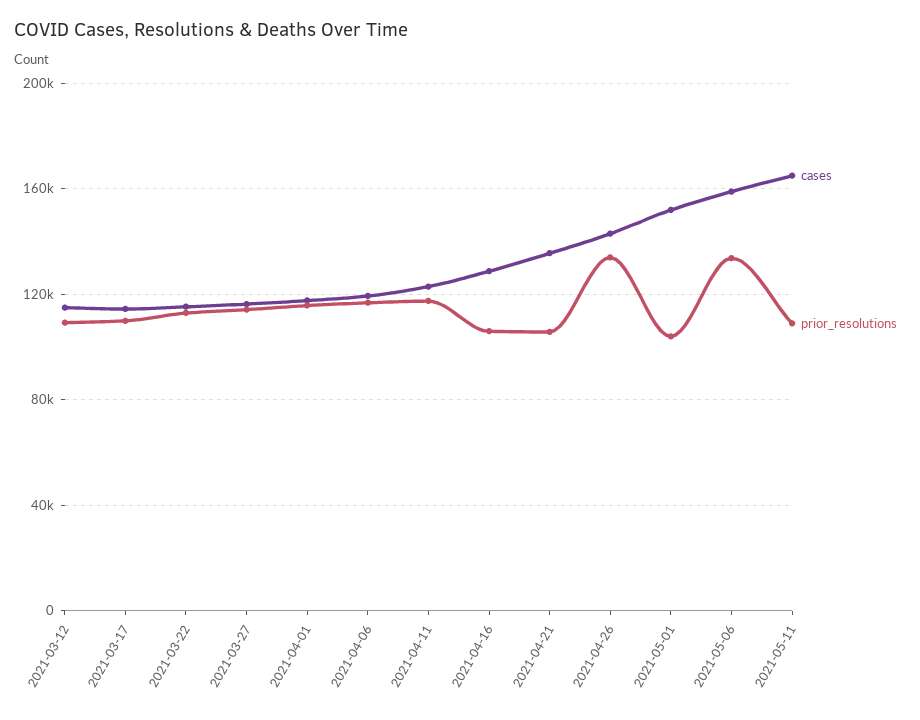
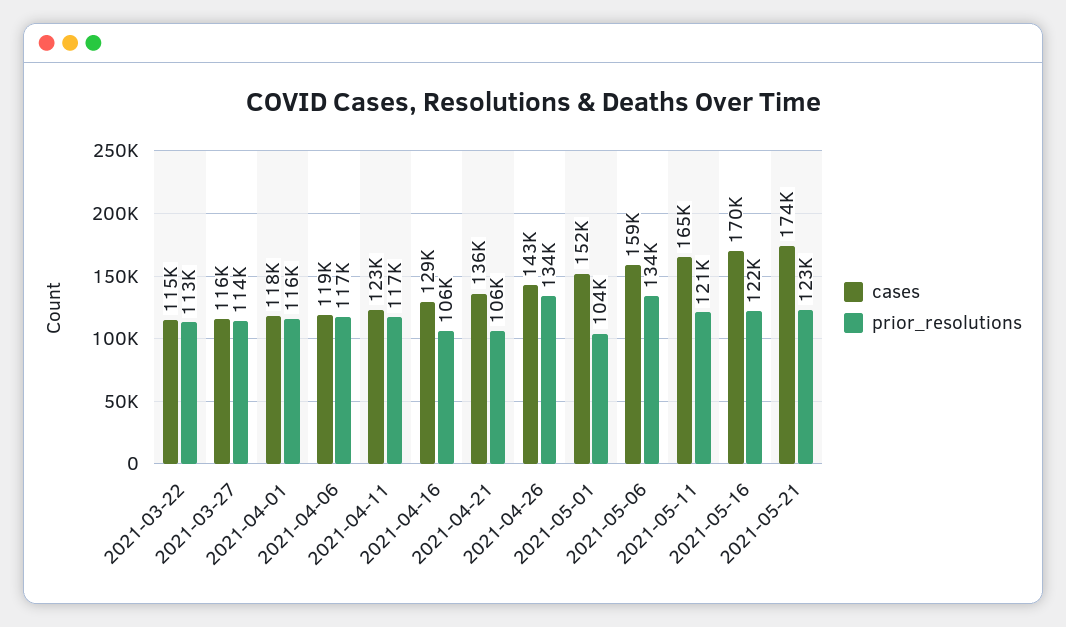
cases, 2021-03-12: 115000 -> none
prior_resolutions, 2021-03-12: 110000 -> none
cases, 2021-03-17: 115000 -> none
prior_resolutions, 2021-03-17: 110000 -> none
prior_resolutions, 2021-05-11: 110000 -> 121000
cases, 2021-05-16: none -> 170000
prior_resolutions, 2021-05-16: none -> 122000
cases, 2021-05-21: none -> 174000
prior_resolutions, 2021-05-21: none -> 123000

